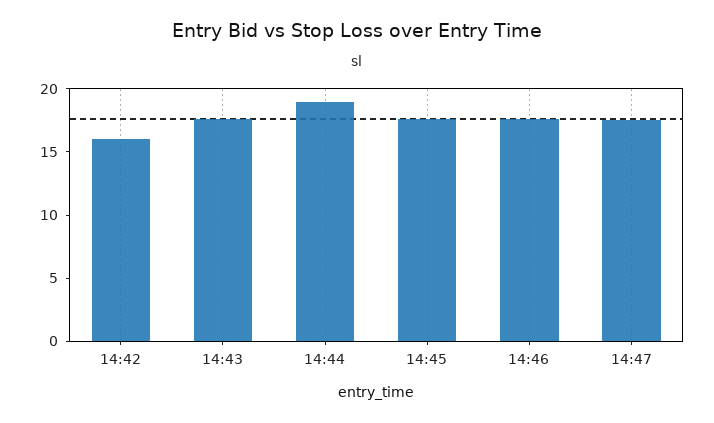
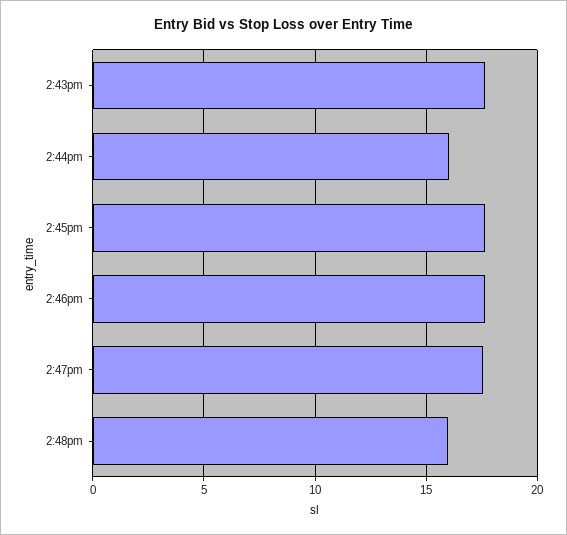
14:42: 16 -> none
14:44: 19 -> 16
2:48pm: none -> 16

